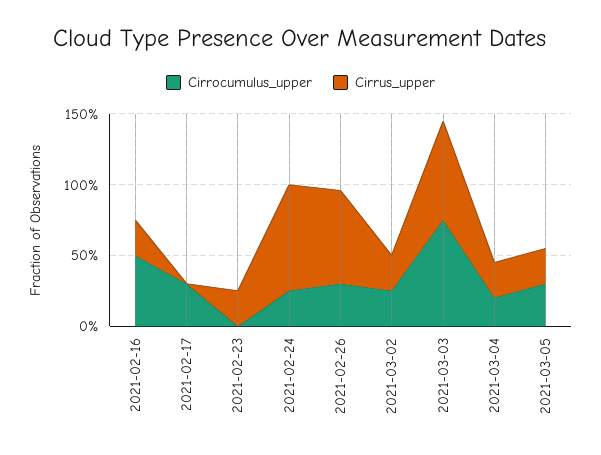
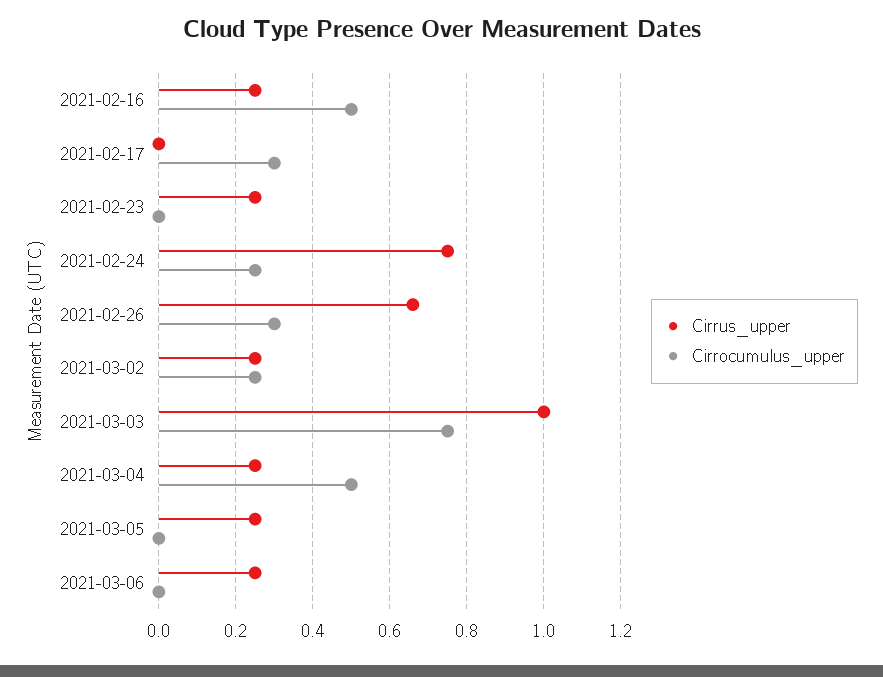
Cirrus_upper, 2021-03-03: 0.7 -> 1
Cirrocumulus_upper, 2021-03-04: 0.2 -> 0.5
Cirrocumulus_upper, 2021-03-05: 0.3 -> 0
Cirrus_upper, 2021-03-06: none -> 0.25
Cirrocumulus_upper, 2021-03-06: none -> 0

